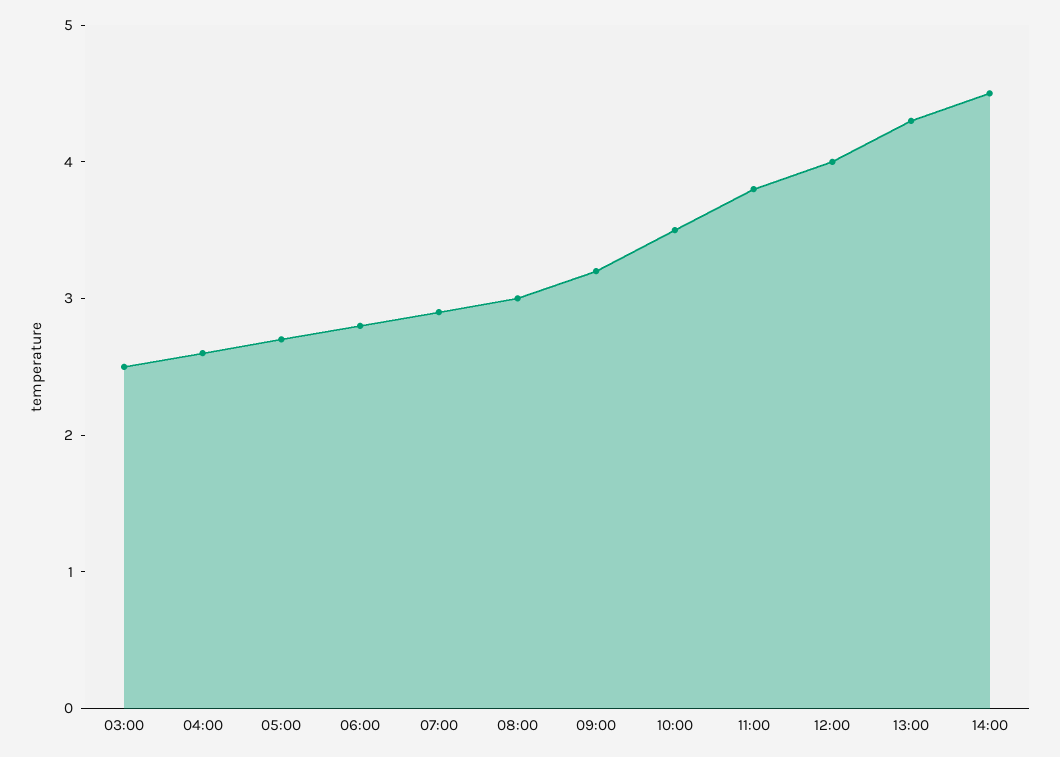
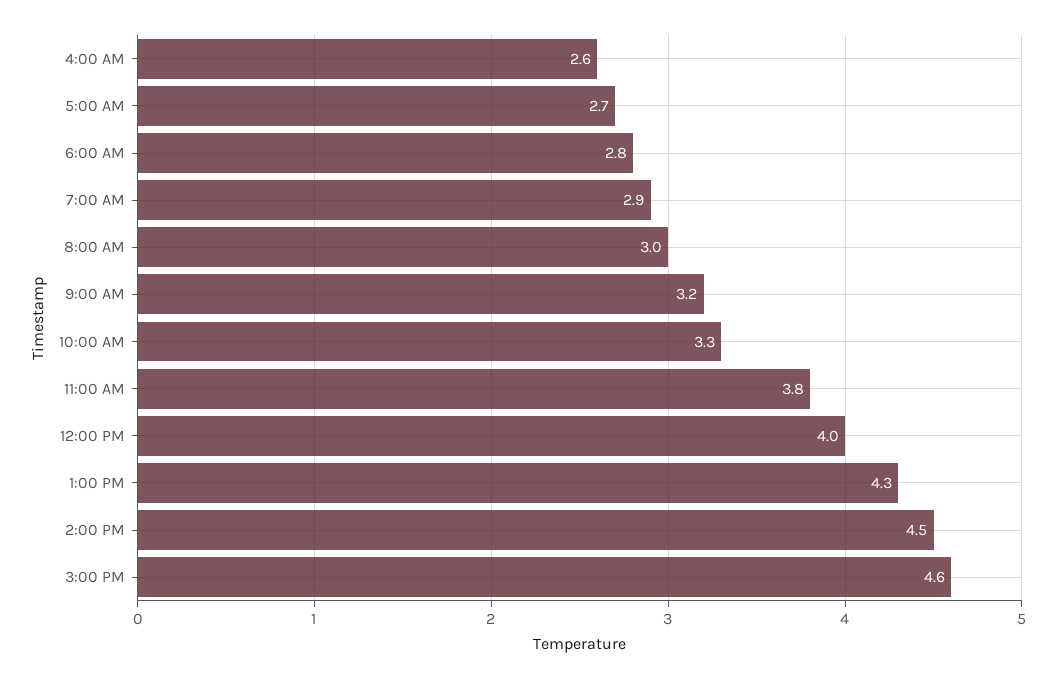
03:00: 2.5 -> none
10:00: 3.5 -> 3.3
3:00 PM: none -> 4.6

